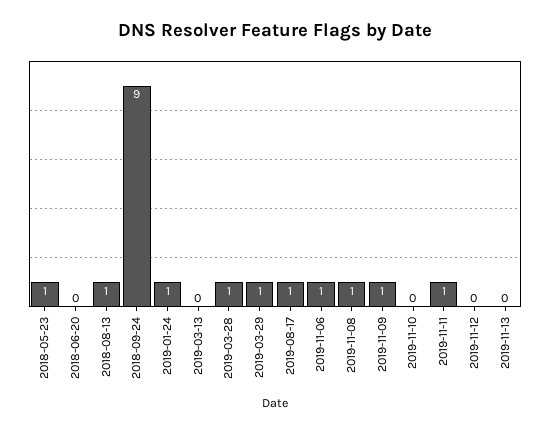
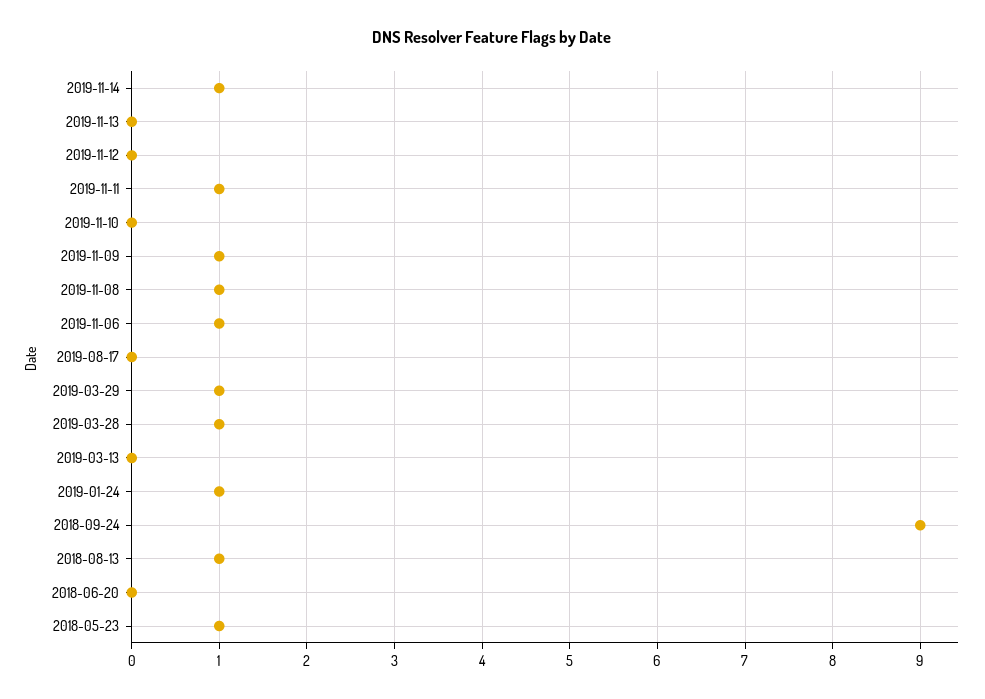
2019-08-17: 1 -> 0
2019-11-14: none -> 1

